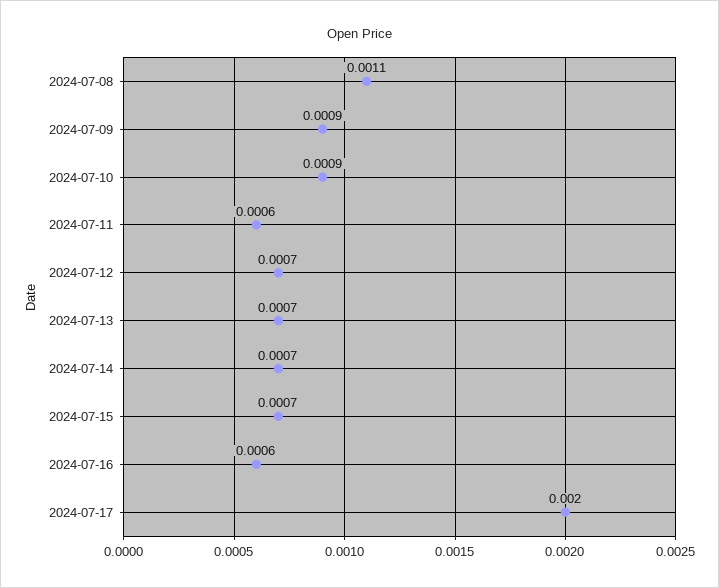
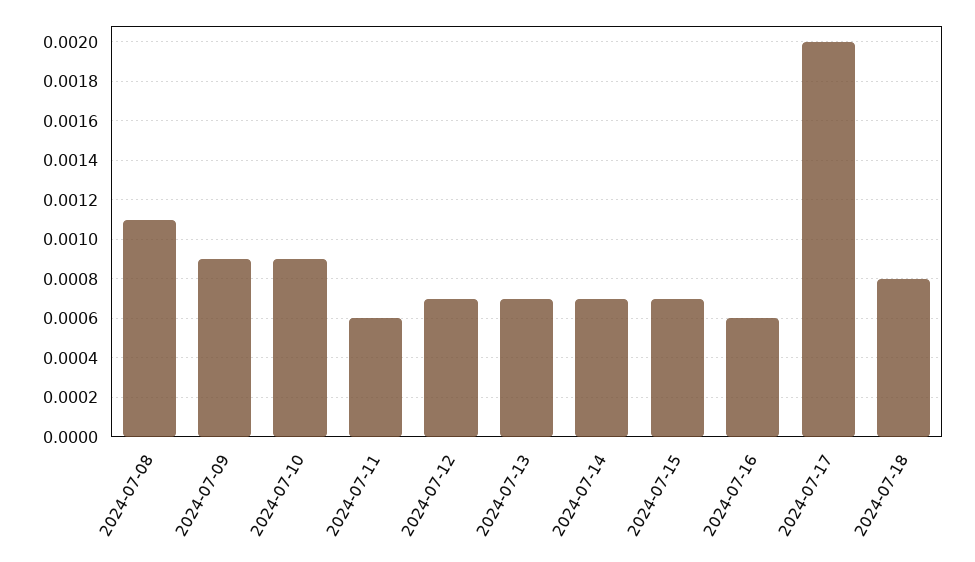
2024-07-18: none -> 0.0008

